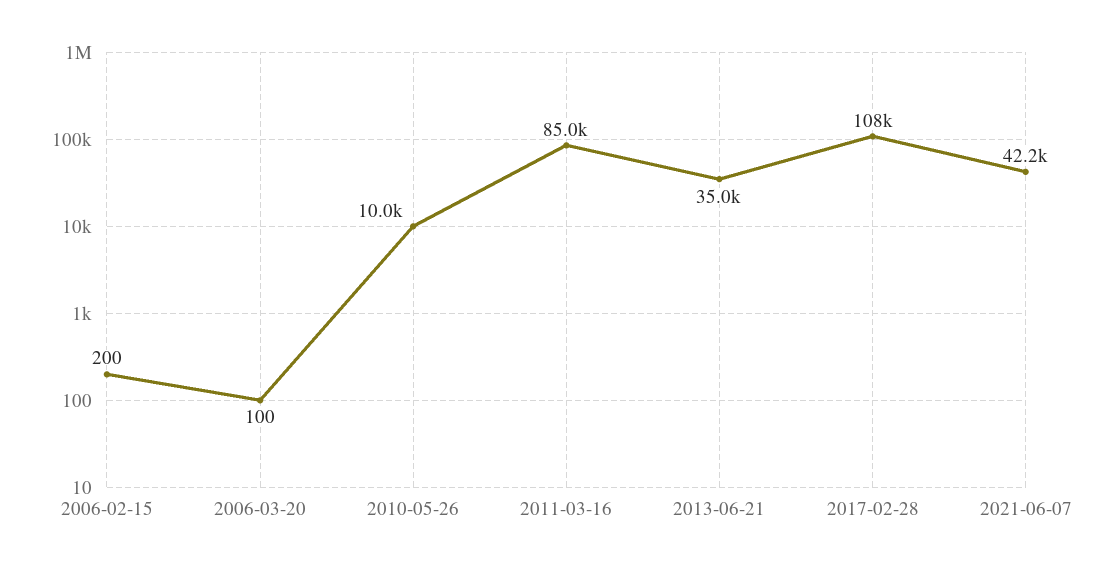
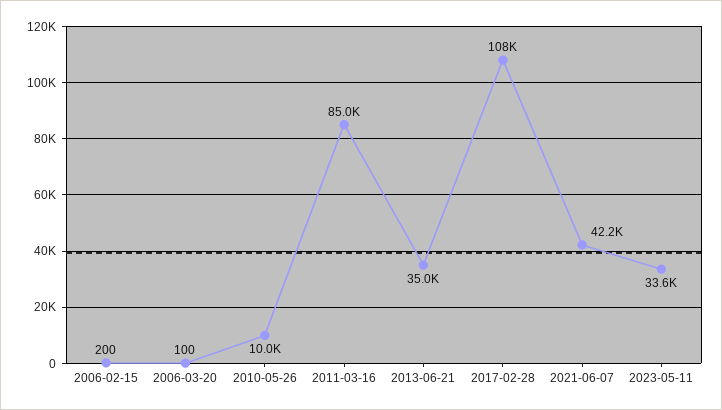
2023-05-11: none -> 33600

